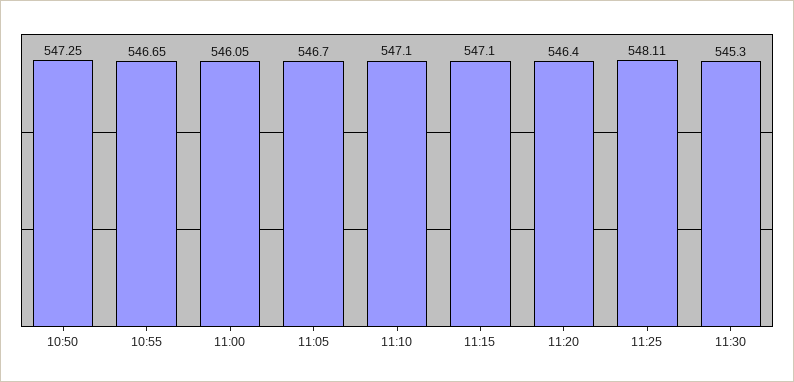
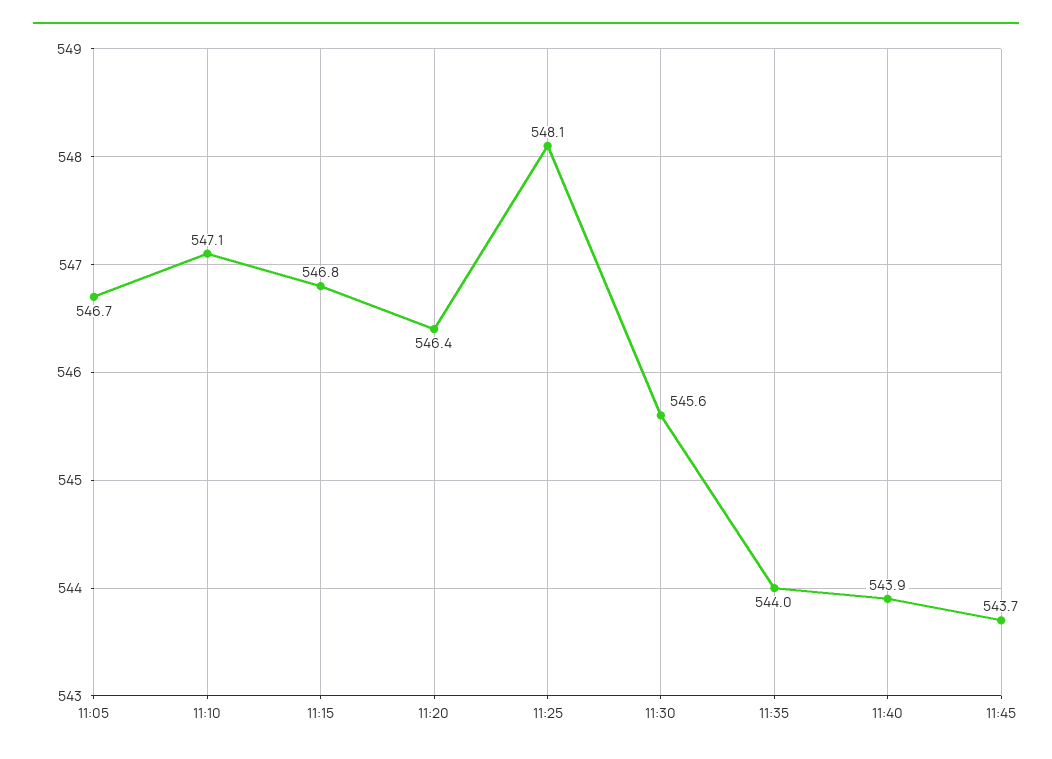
10:50: 547.25 -> none
10:55: 546.65 -> none
11:00: 546.05 -> none
11:15: 547.1 -> 546.8
11:30: 545.3 -> 545.6
11:35: none -> 544
11:40: none -> 543.9
11:45: none -> 543.7

